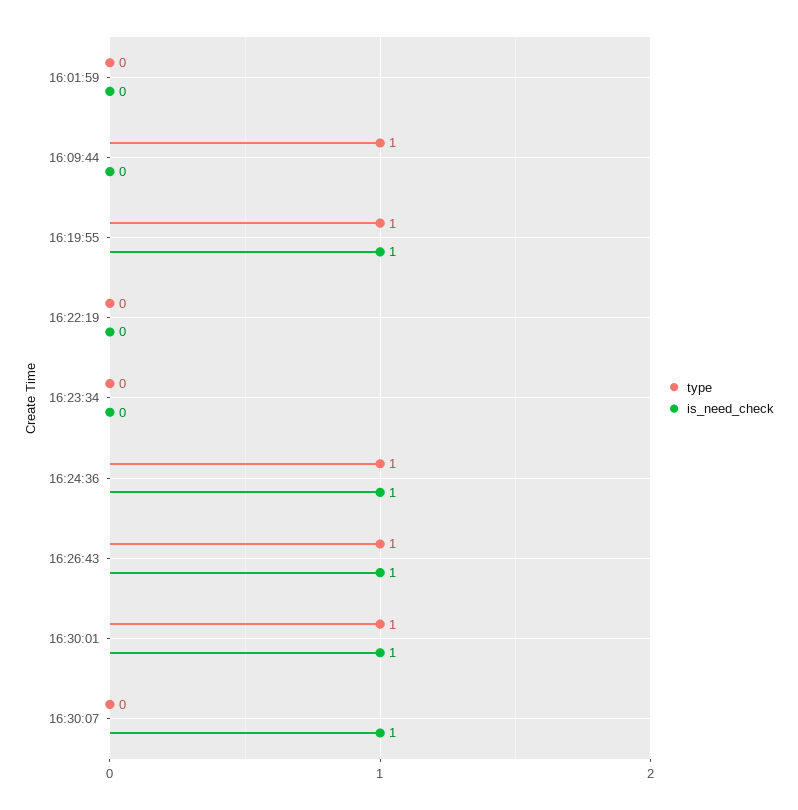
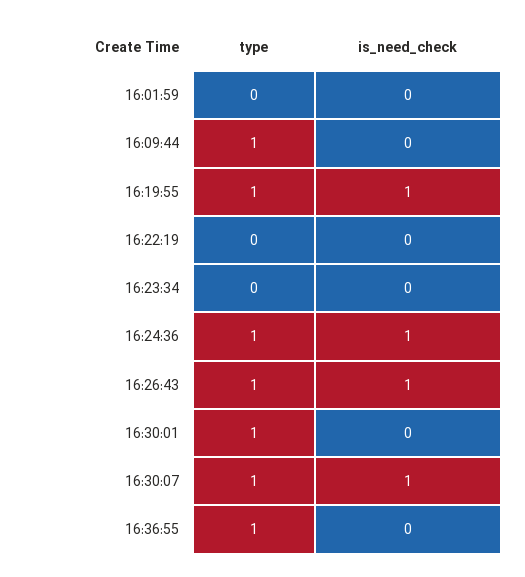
is_need_check, 16:30:01: 1 -> 0
type, 16:30:07: 0 -> 1
type, 16:36:55: none -> 1
is_need_check, 16:36:55: none -> 0

